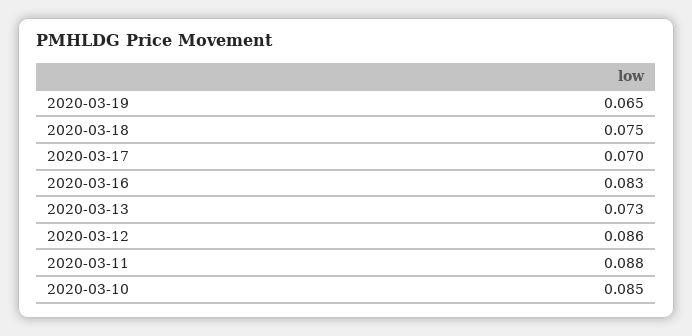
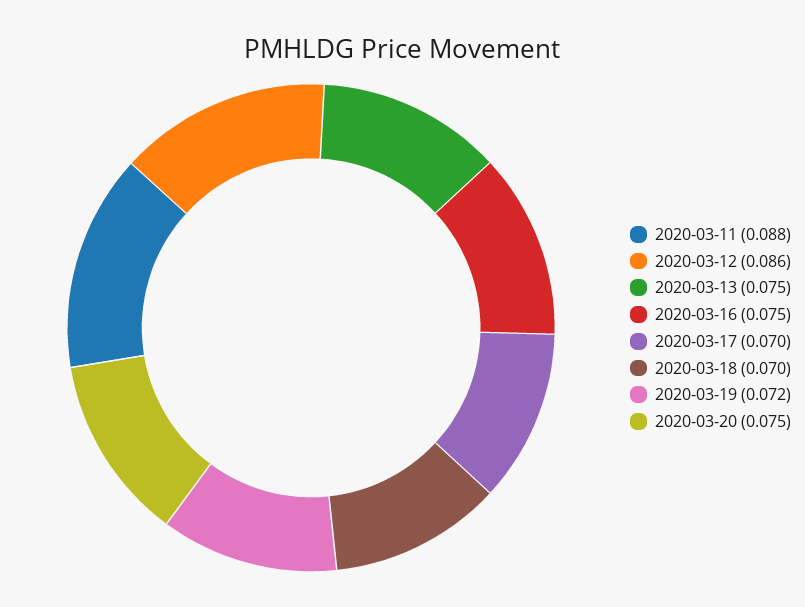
2020-03-19: 0.065 -> 0.072
2020-03-18: 0.075 -> 0.07
2020-03-16: 0.083 -> 0.075
2020-03-13: 0.073 -> 0.075
2020-03-10: 0.085 -> none
2020-03-20: none -> 0.075

